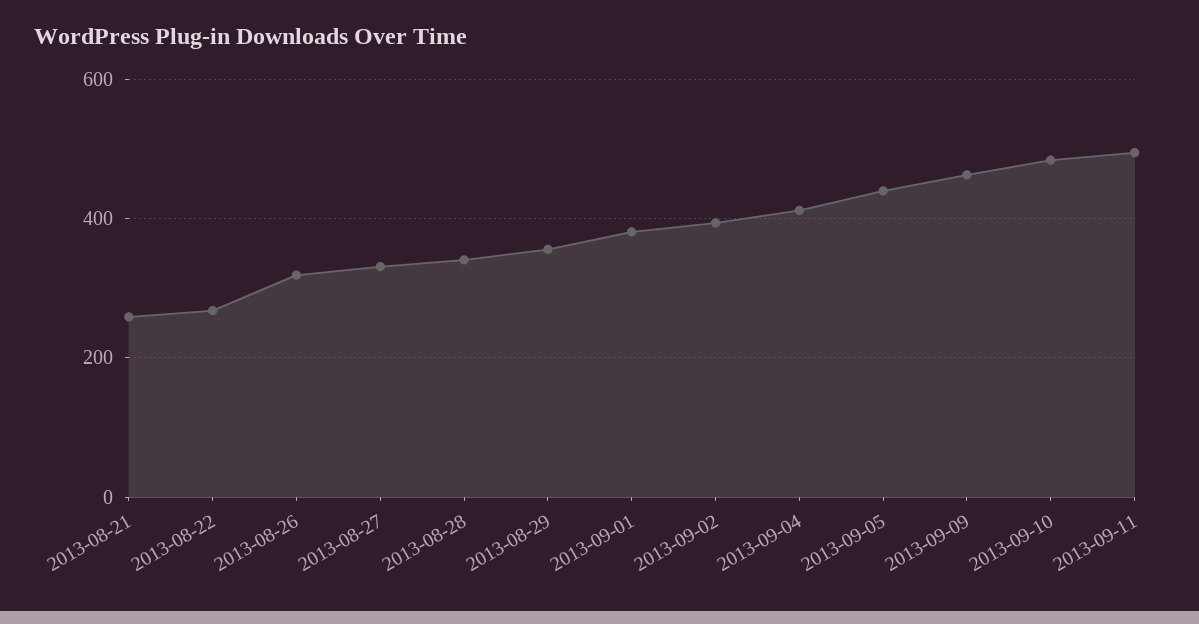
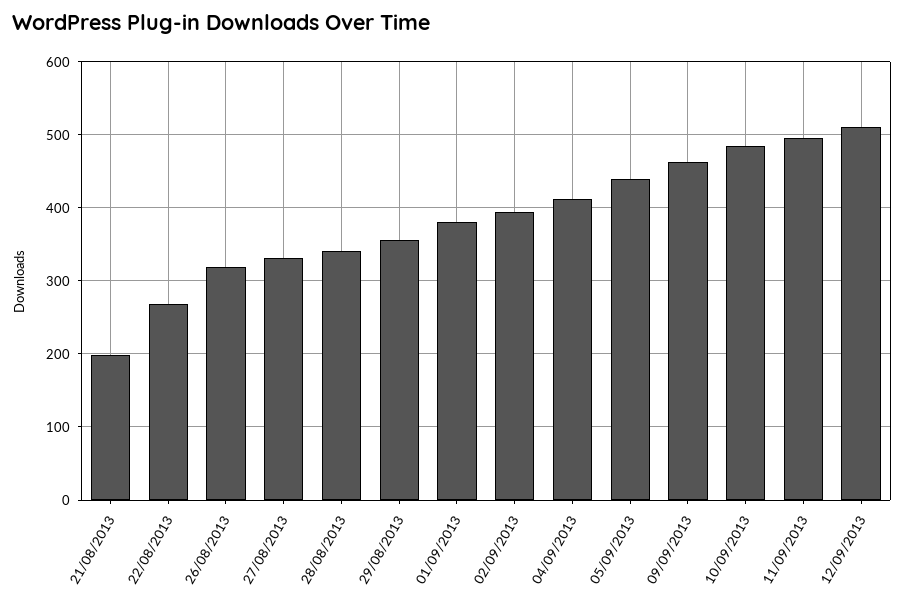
2013-08-21: 260 -> 200
12/09/2013: none -> 510

